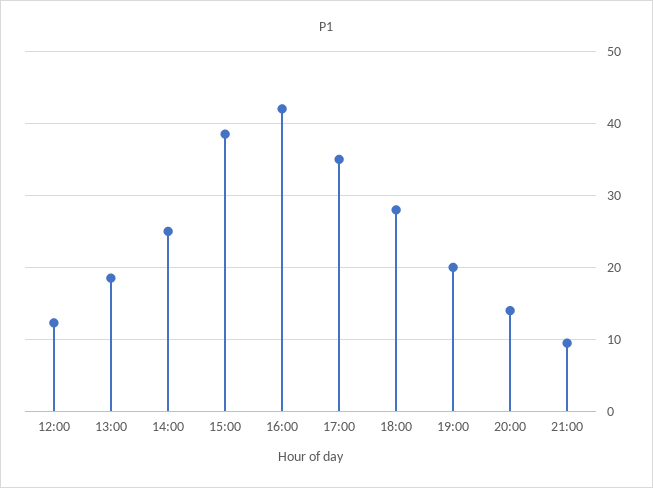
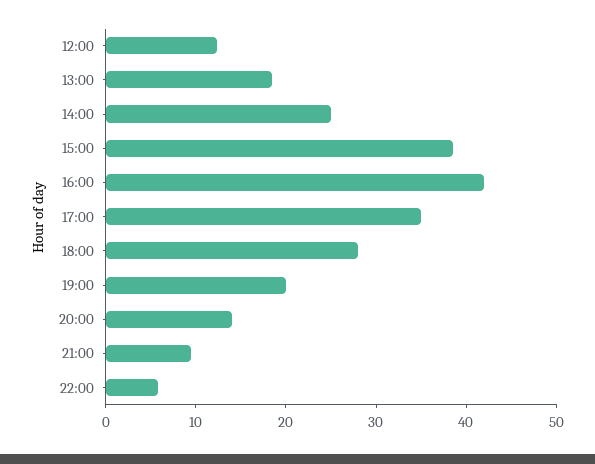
22:00: none -> 6

